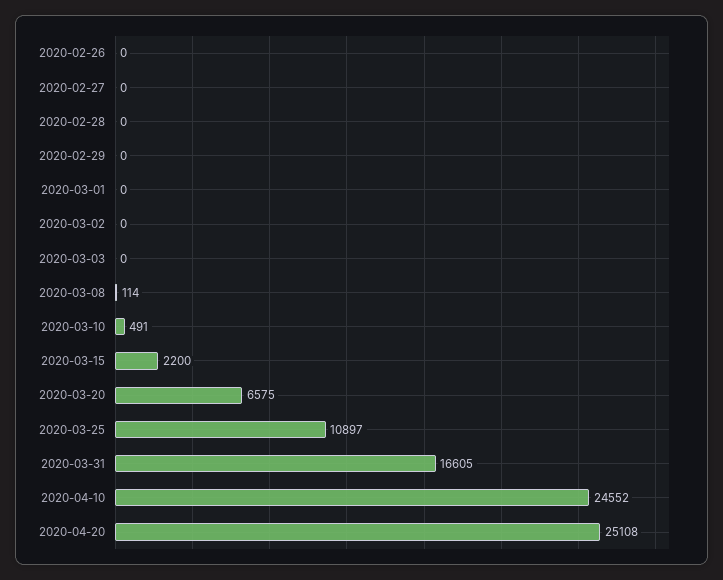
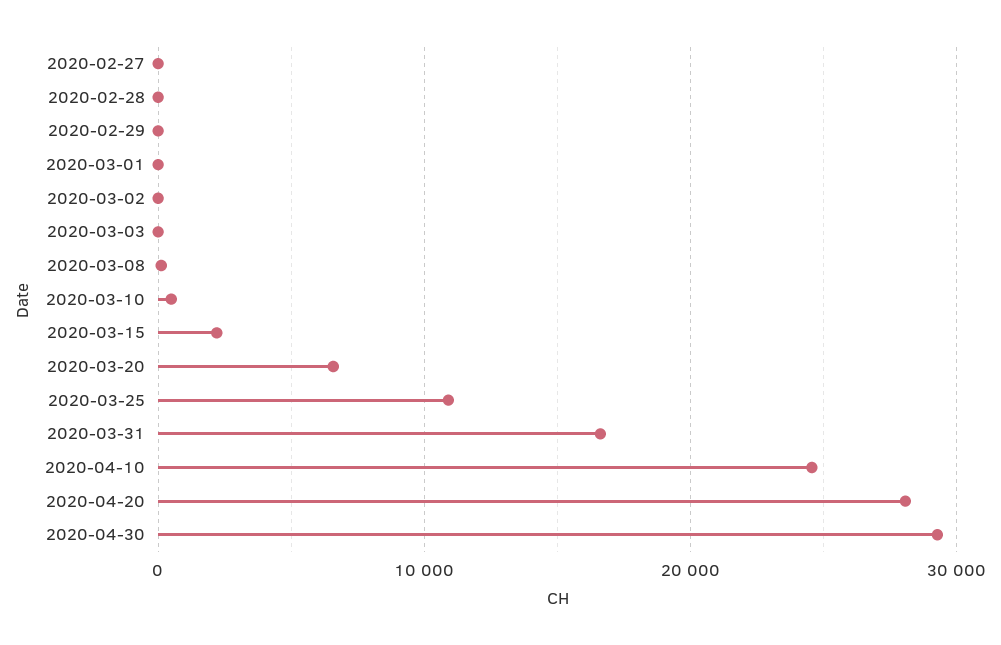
2020-02-26: 0 -> none
2020-04-20: 25108 -> 28000
2020-04-30: none -> 29000

